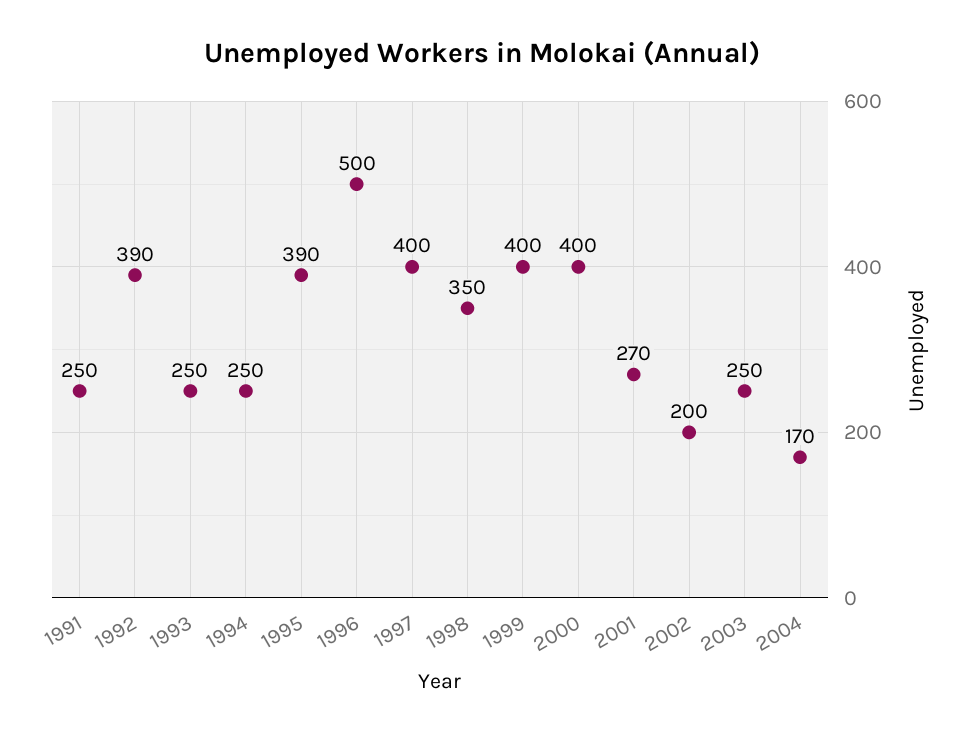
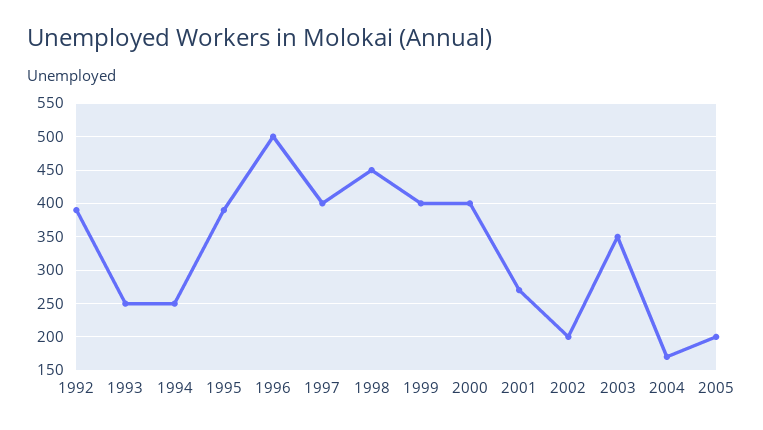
1991: 250 -> none
1998: 350 -> 450
2003: 250 -> 350
2005: none -> 200

